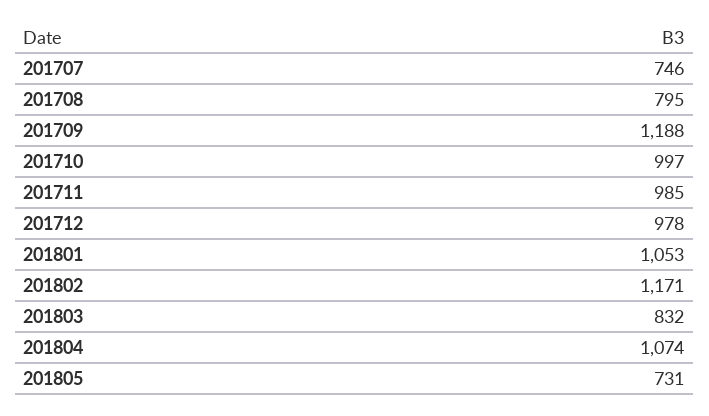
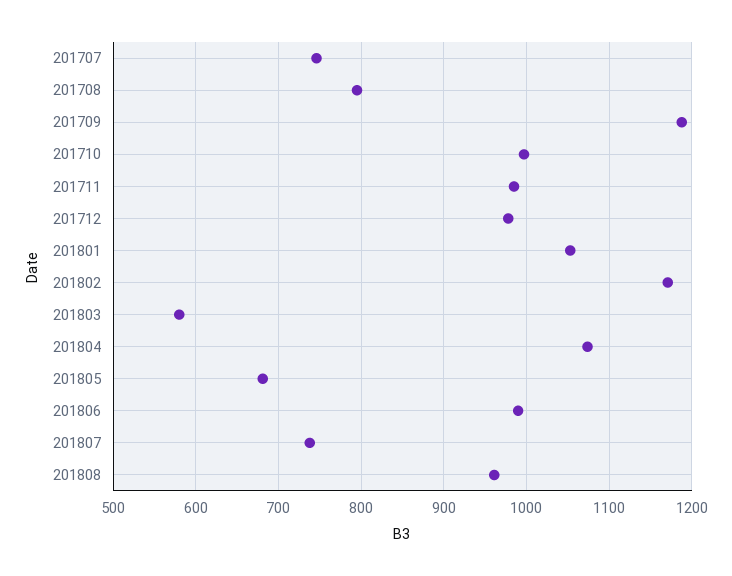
201803: 832 -> 580
201805: 731 -> 680
201806: none -> 990
201807: none -> 740
201808: none -> 960

